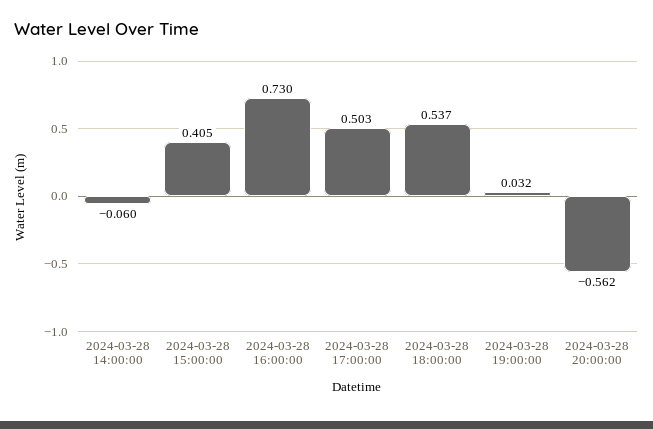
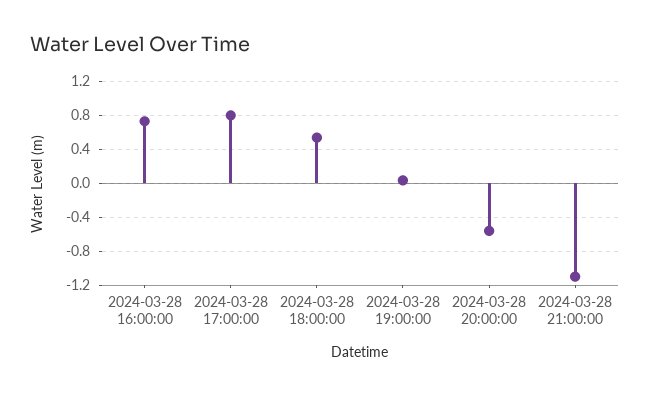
2024-03-28 14:00:00: -0.06 -> none
2024-03-28 15:00:00: 0.405 -> none
2024-03-28 17:00:00: 0.503 -> 0.8
2024-03-28 21:00:00: none -> -1.1

